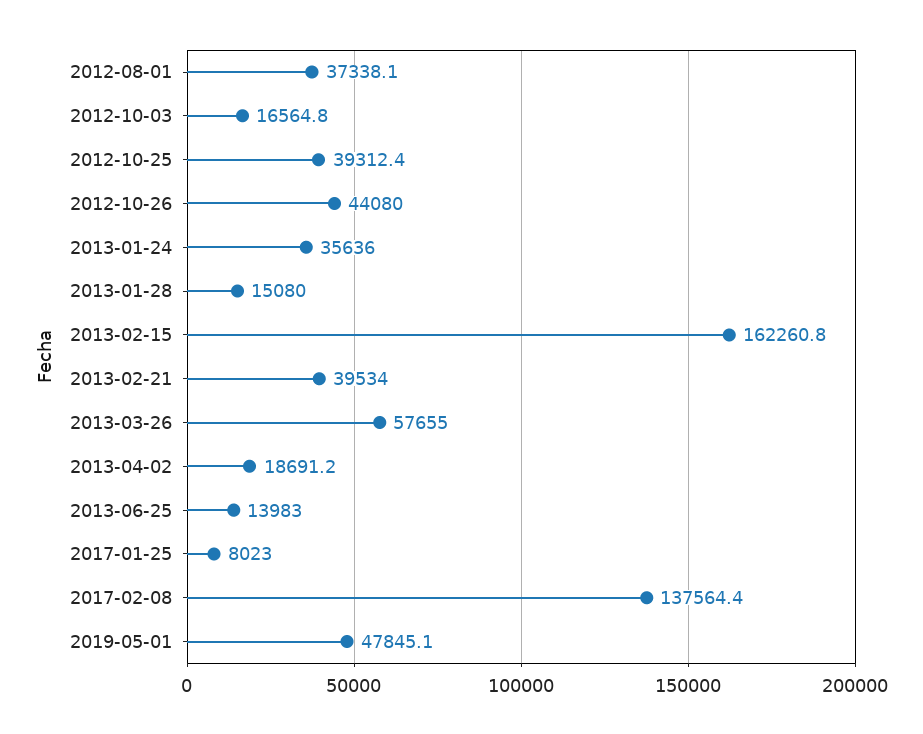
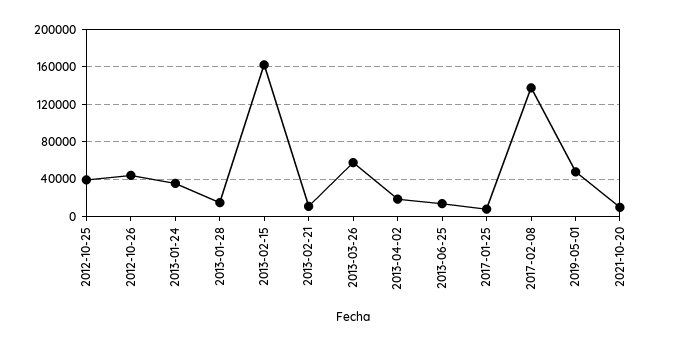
2012-08-01: 37338.1 -> none
2012-10-03: 16564.8 -> none
2013-02-21: 39534 -> 10000
2021-10-20: none -> 10000

